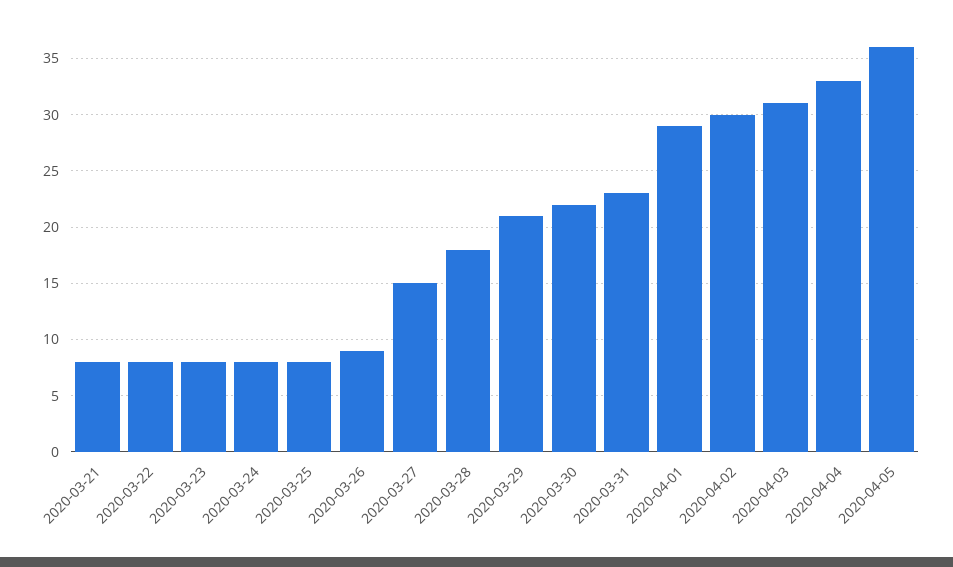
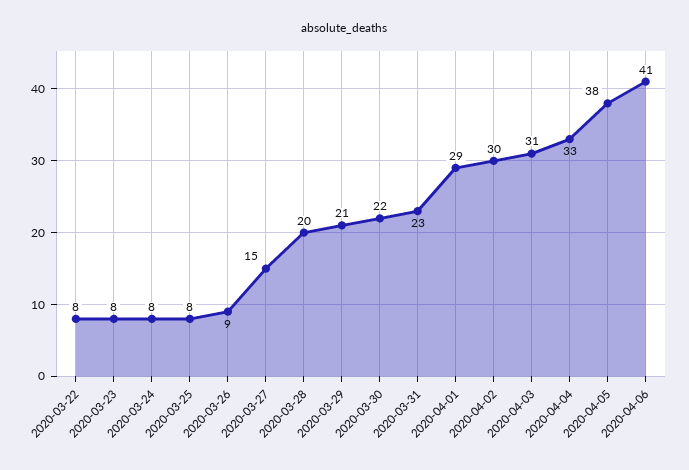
2020-03-21: 8 -> none
2020-03-28: 18 -> 20
2020-04-05: 36 -> 38
2020-04-06: none -> 41

